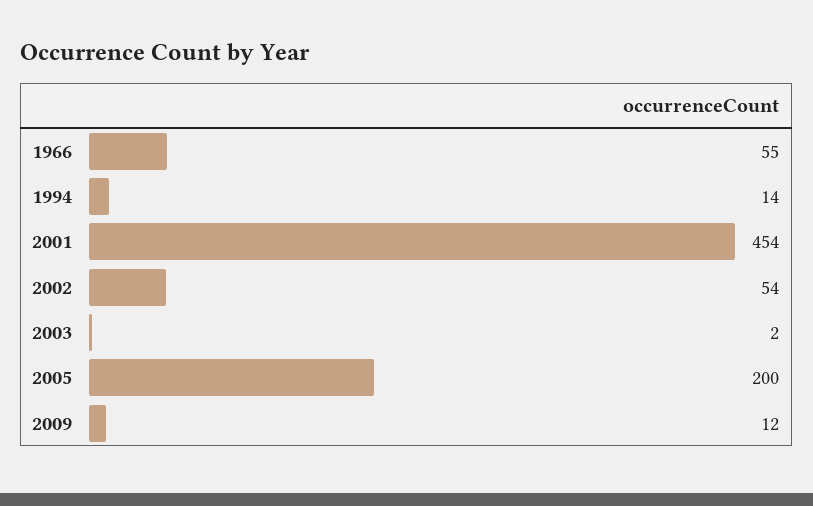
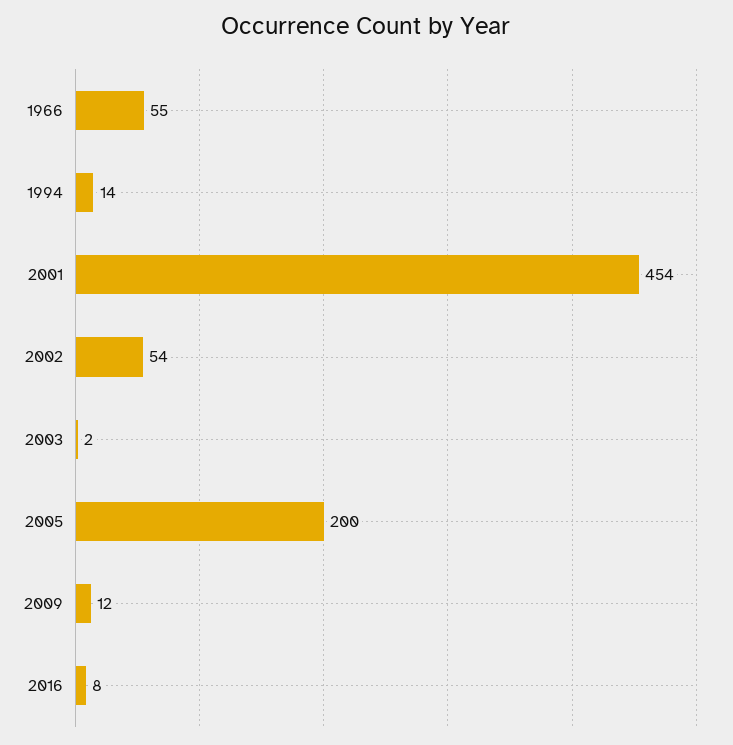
2016: none -> 8

